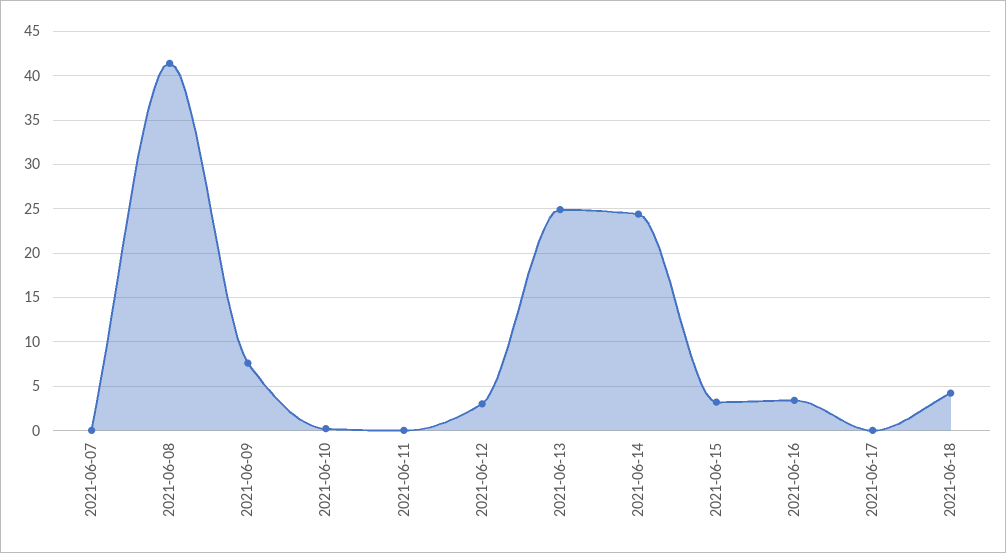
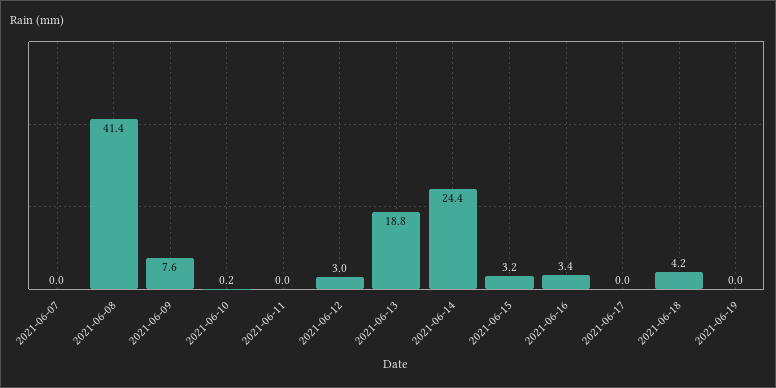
2021-06-13: 25 -> 18.8
2021-06-19: none -> 0

